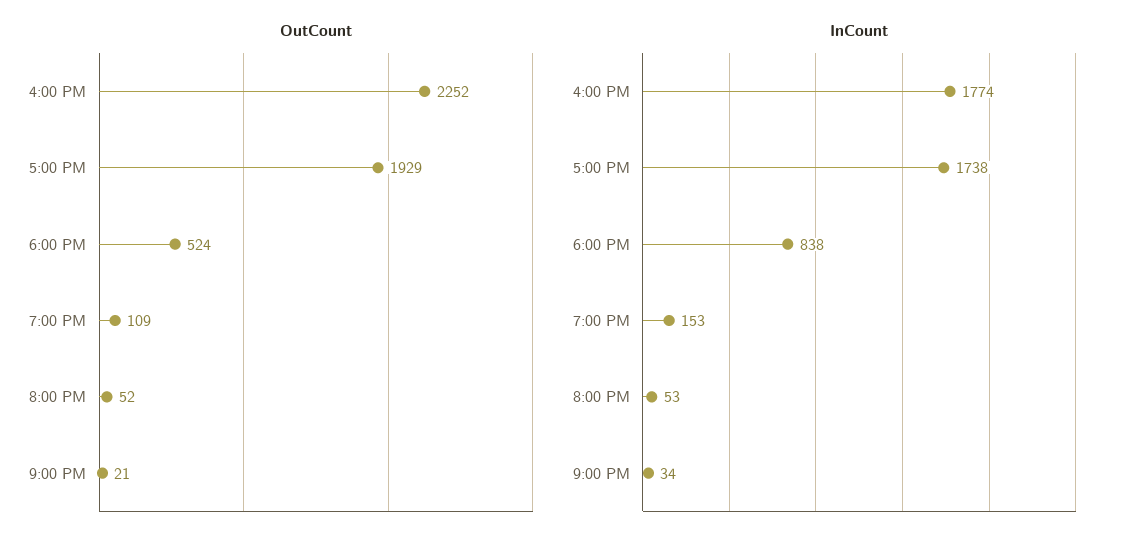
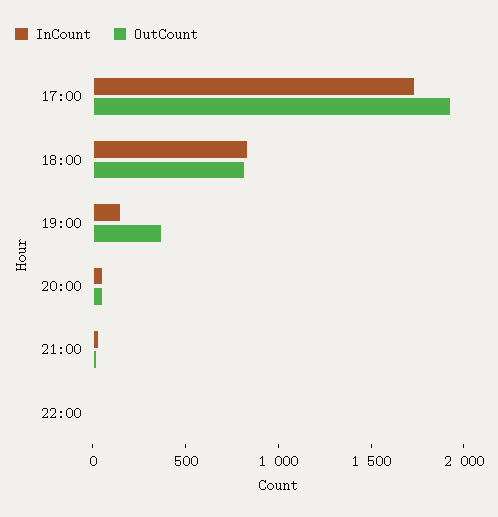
OutCount, 4:00 PM: 2252 -> none
OutCount, 6:00 PM: 524 -> 800
OutCount, 7:00 PM: 109 -> 400
InCount, 4:00 PM: 1774 -> none
InCount, 22:00: none -> 0
OutCount, 22:00: none -> 0

